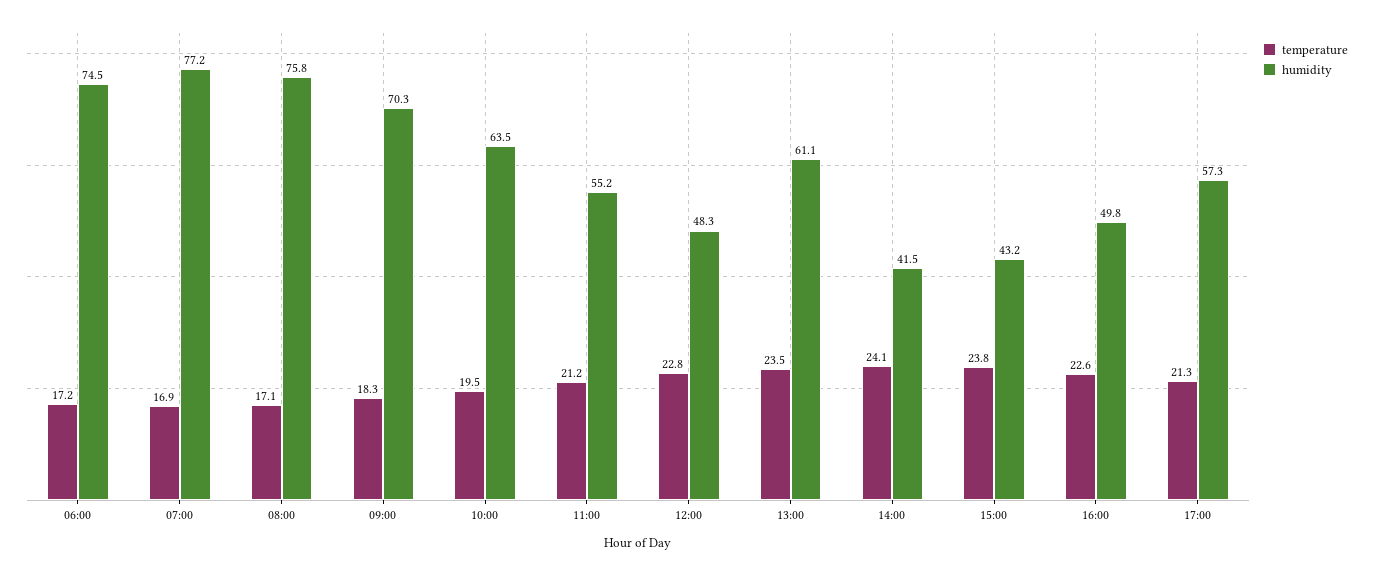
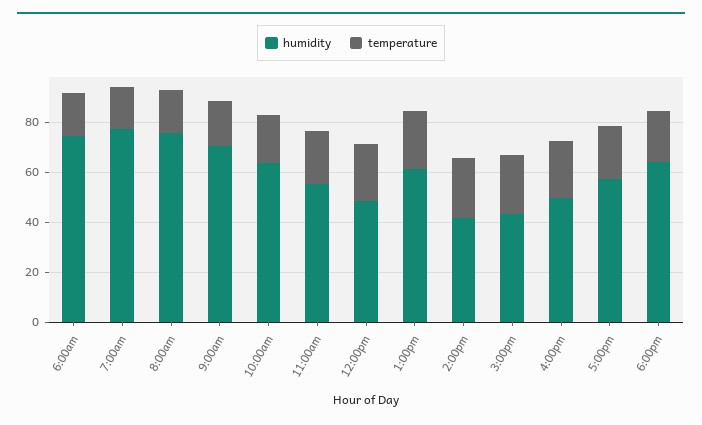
humidity, 6:00pm: none -> 65
temperature, 6:00pm: none -> 20

